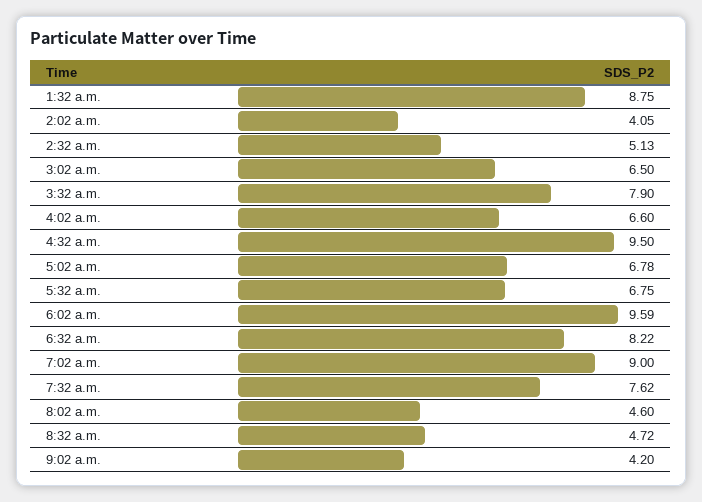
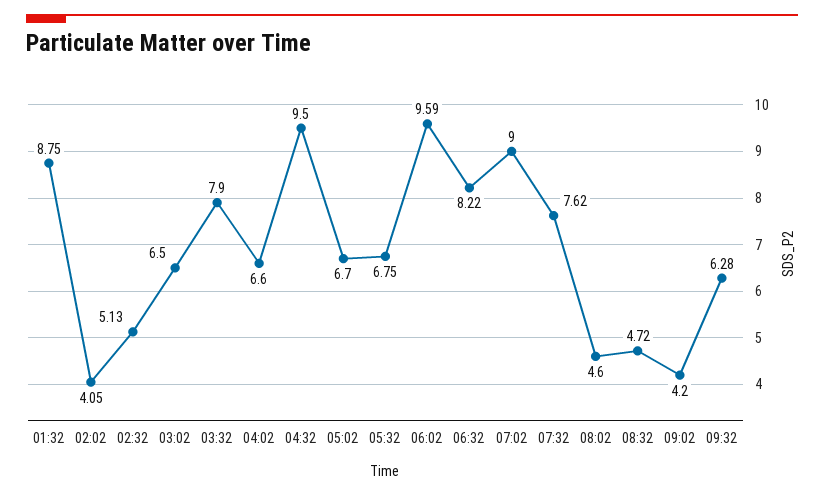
5:02 a.m.: 6.78 -> 6.7
09:32: none -> 6.28

